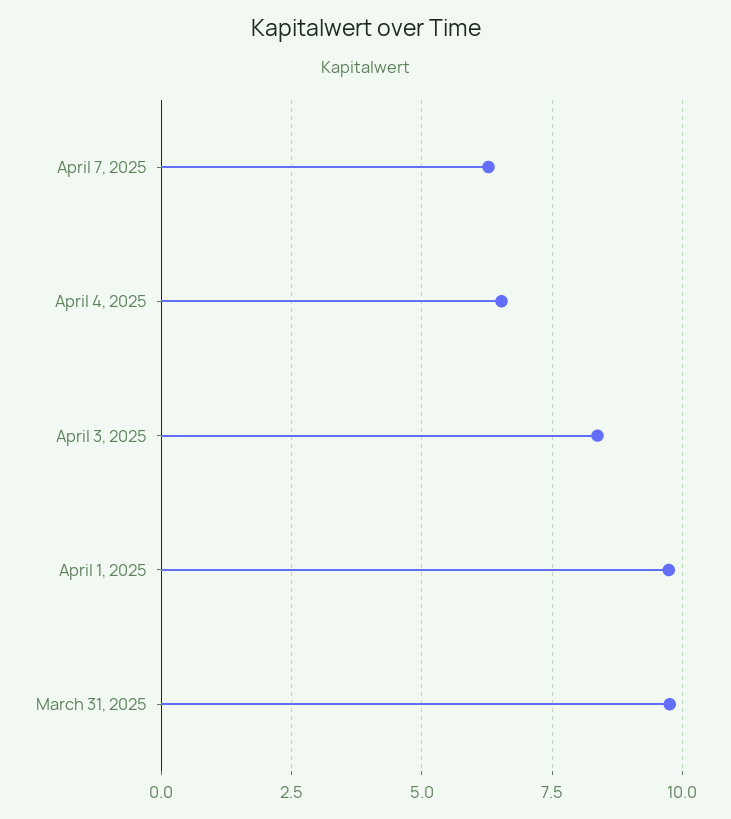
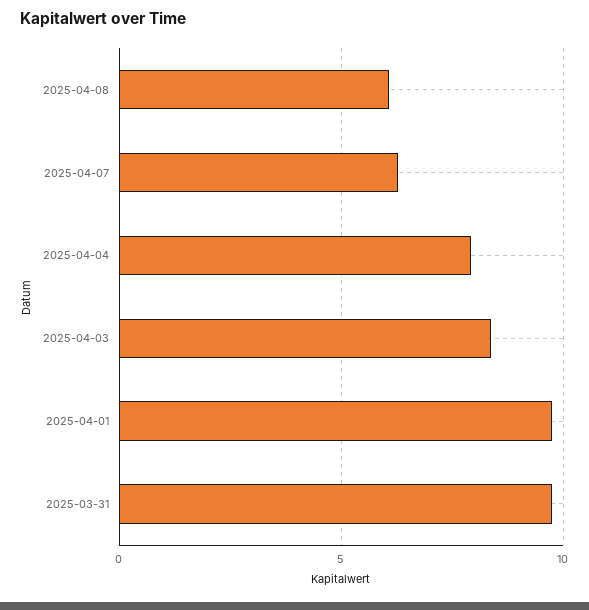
April 4, 2025: 6.5 -> 8
2025-04-08: none -> 6

